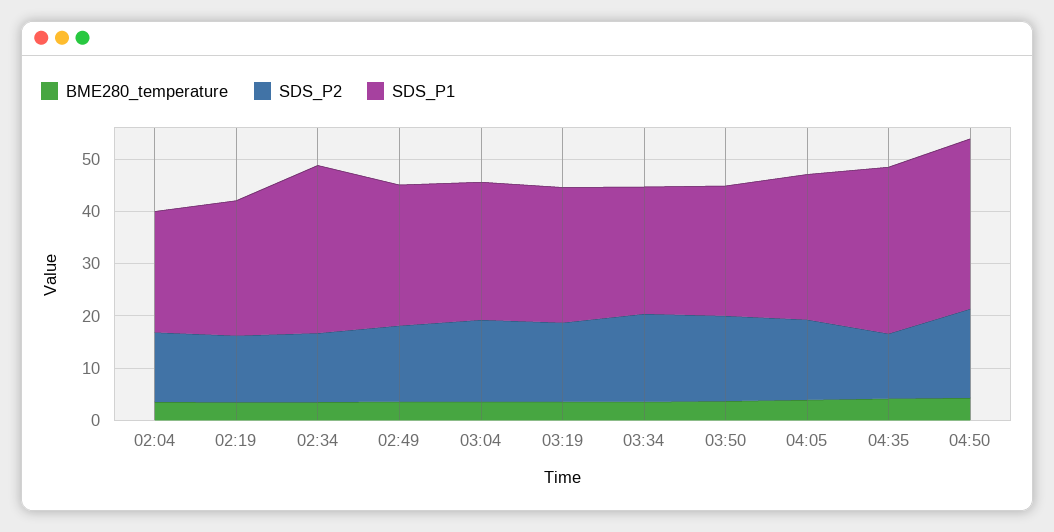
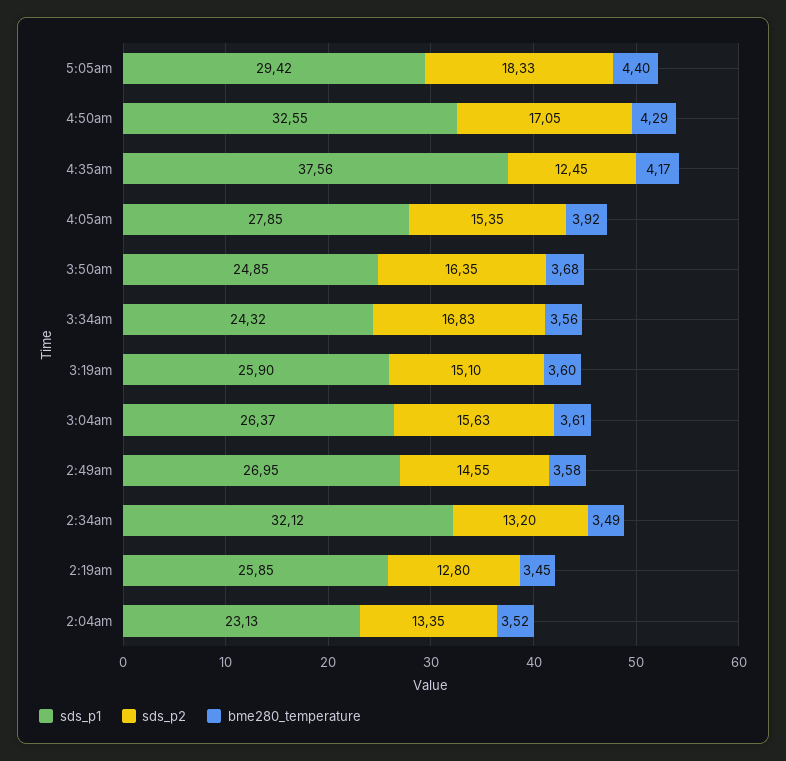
SDS_P1, 04:35: 32 -> 37.56
SDS_P1, 5:05am: none -> 29.42
SDS_P2, 5:05am: none -> 18.33
BME280_temperature, 5:05am: none -> 4.4

